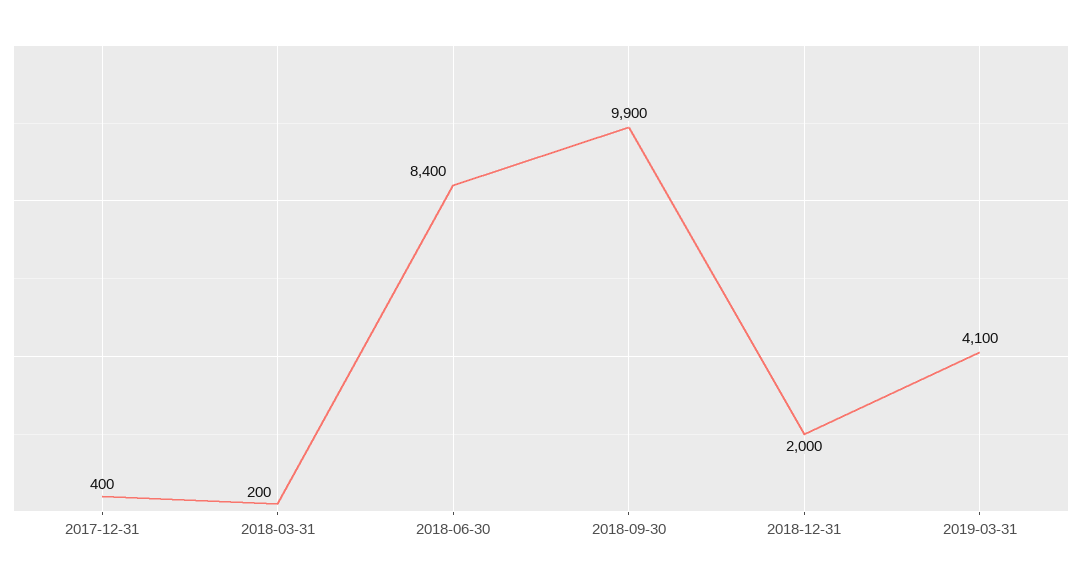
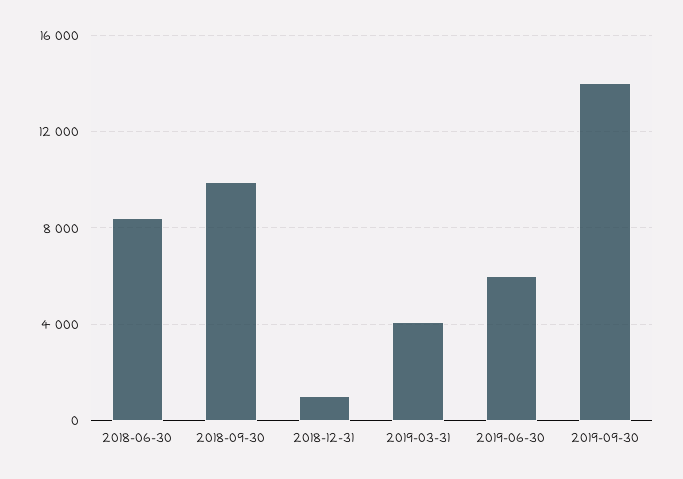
2017-12-31: 400 -> none
2018-03-31: 200 -> none
2018-12-31: 2000 -> 1000
2019-06-30: none -> 6000
2019-09-30: none -> 14000

